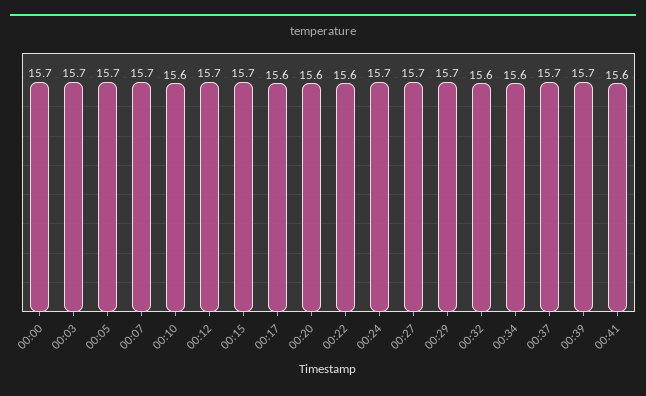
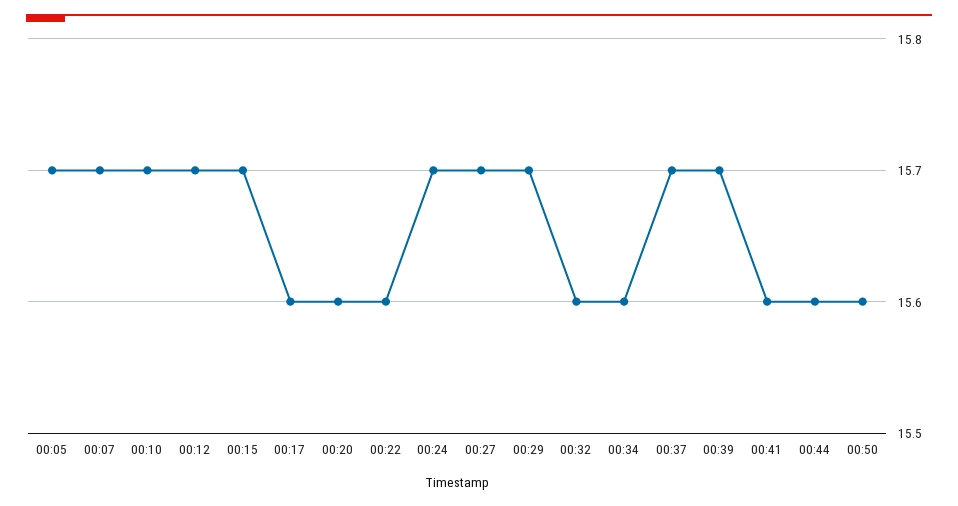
00:00: 15.7 -> none
00:03: 15.7 -> none
00:10: 15.6 -> 15.7
00:44: none -> 15.6
00:50: none -> 15.6

